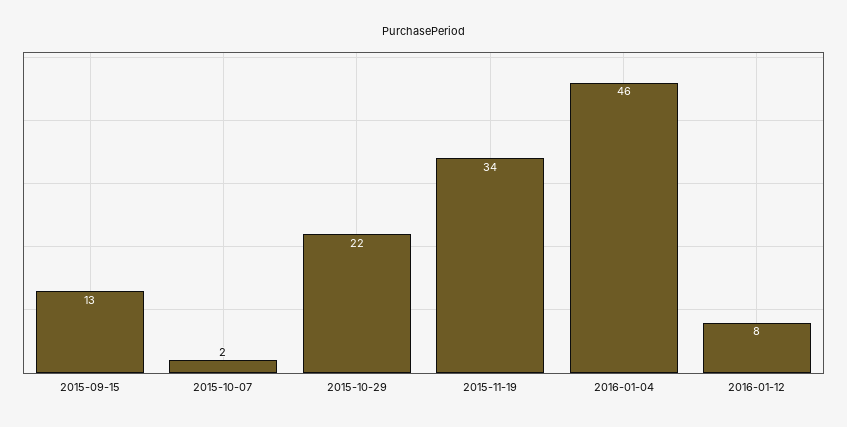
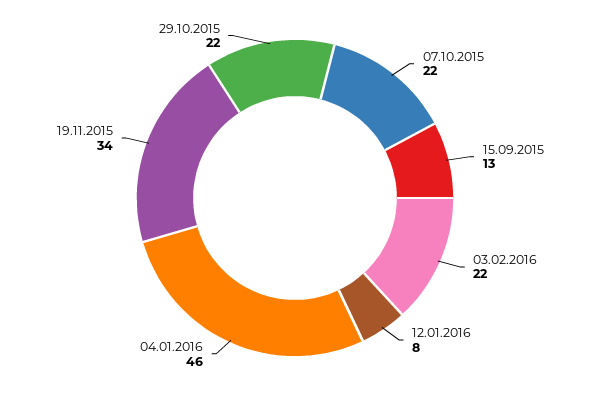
2015-10-07: 2 -> 22
03.02.2016: none -> 22

